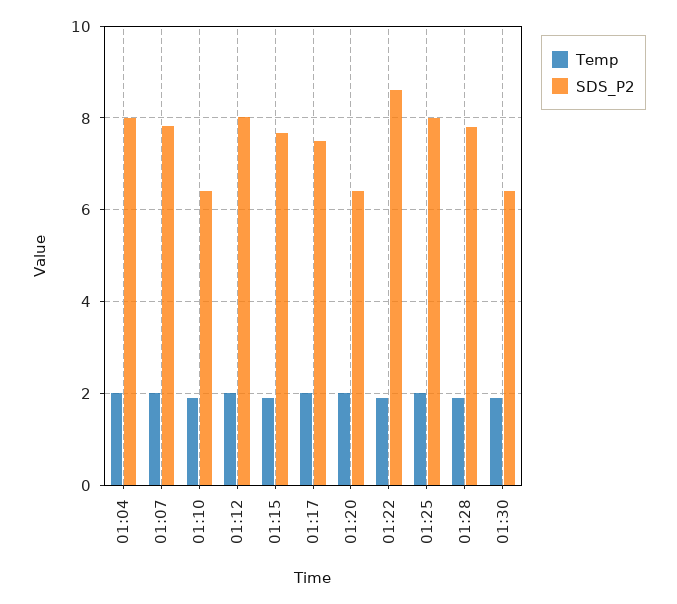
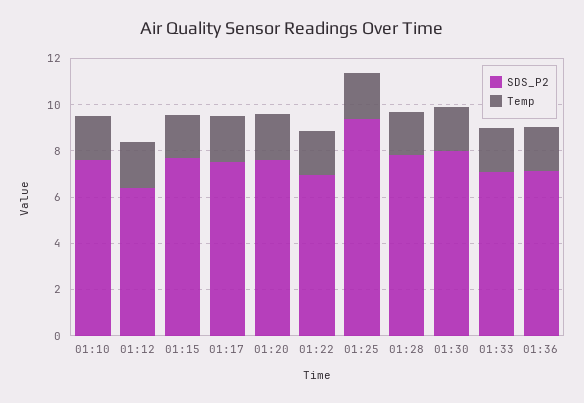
Temp, 01:04: 2 -> none
SDS_P2, 01:04: 8 -> none
Temp, 01:07: 2 -> none
SDS_P2, 01:07: 7.8 -> none
SDS_P2, 01:10: 6.4 -> 7.5
SDS_P2, 01:12: 8 -> 6.5
SDS_P2, 01:20: 6.4 -> 7.5
SDS_P2, 01:22: 8.6 -> 7
SDS_P2, 01:25: 8 -> 9.5
SDS_P2, 01:30: 6.4 -> 8
SDS_P2, 01:33: none -> 7
Temp, 01:33: none -> 2
SDS_P2, 01:36: none -> 7
Temp, 01:36: none -> 2

